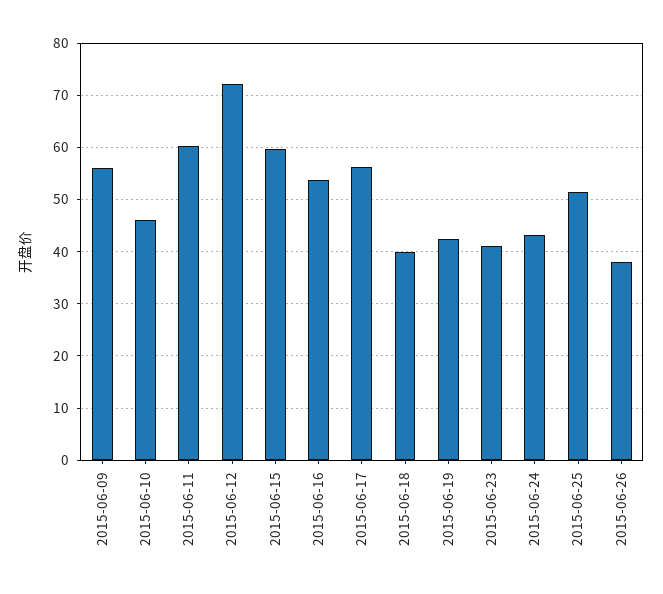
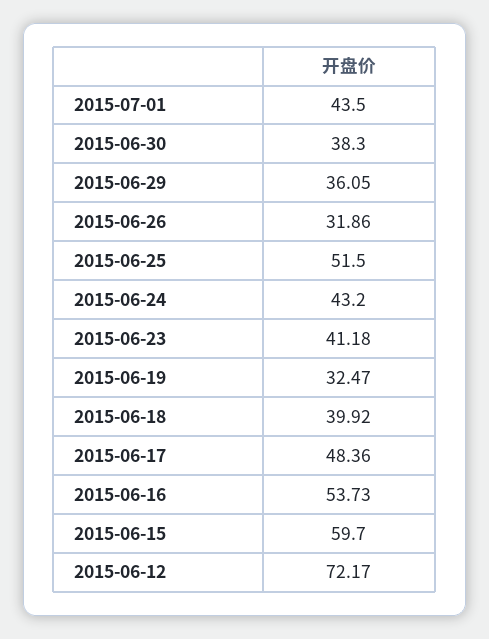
2015-06-09: 56 -> none
2015-06-10: 46 -> none
2015-06-11: 60 -> none
2015-06-17: 56 -> 48.36
2015-06-19: 42 -> 32.47
2015-06-26: 38 -> 31.86
2015-07-01: none -> 43.5
2015-06-30: none -> 38.3
2015-06-29: none -> 36.05

